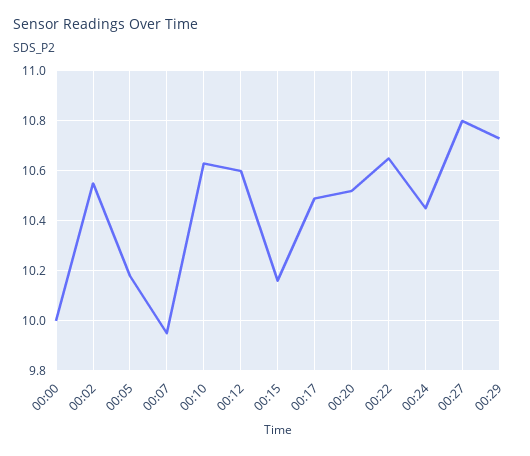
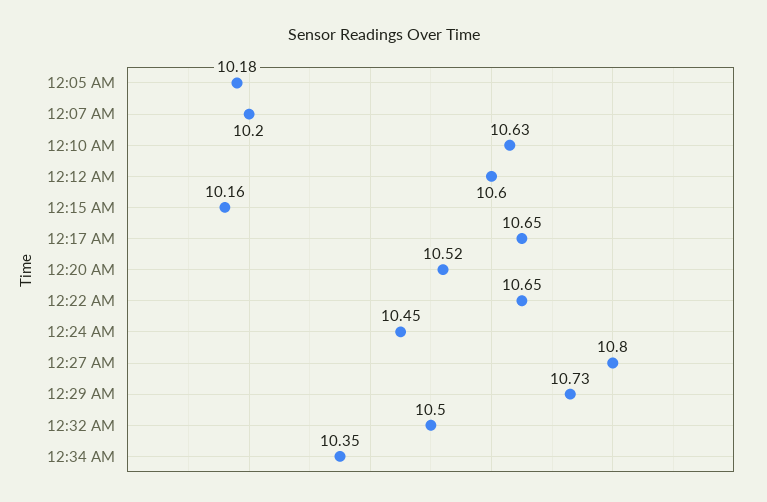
00:00: 10 -> none
00:02: 10.55 -> none
00:07: 9.95 -> 10.2
00:17: 10.5 -> 10.65
12:32 AM: none -> 10.5
12:34 AM: none -> 10.35

